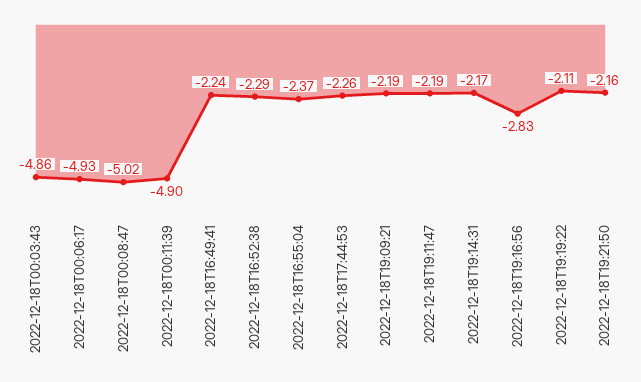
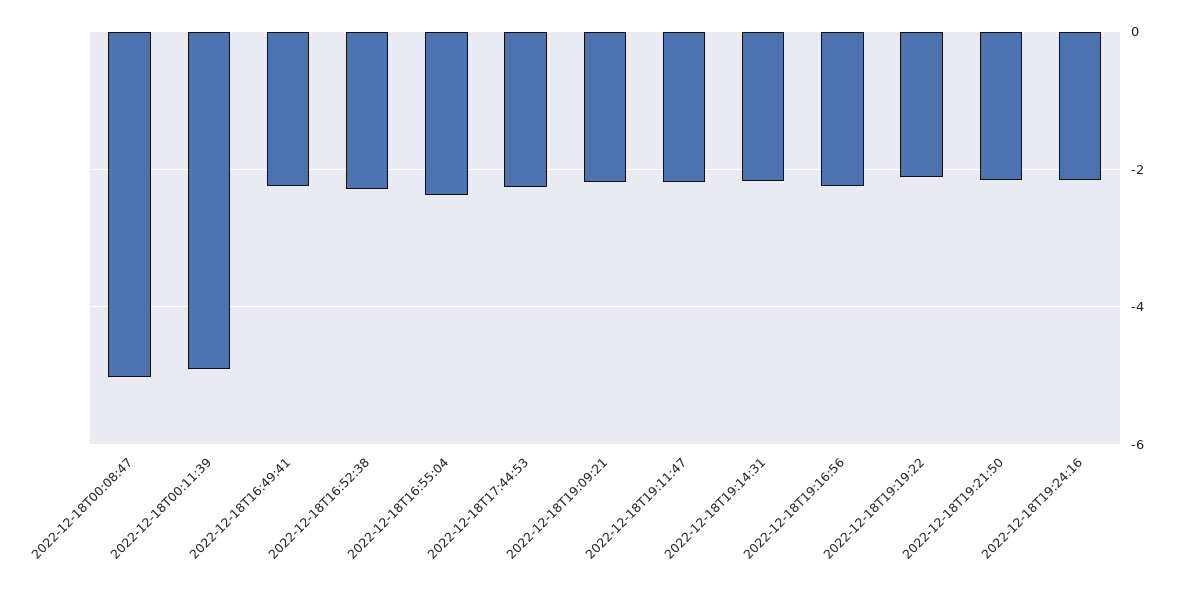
2022-12-18T00:03:43: -4.86 -> none
2022-12-18T00:06:17: -4.93 -> none
2022-12-18T19:16:56: -2.83 -> -2.2
2022-12-18T19:24:16: none -> -2.2

